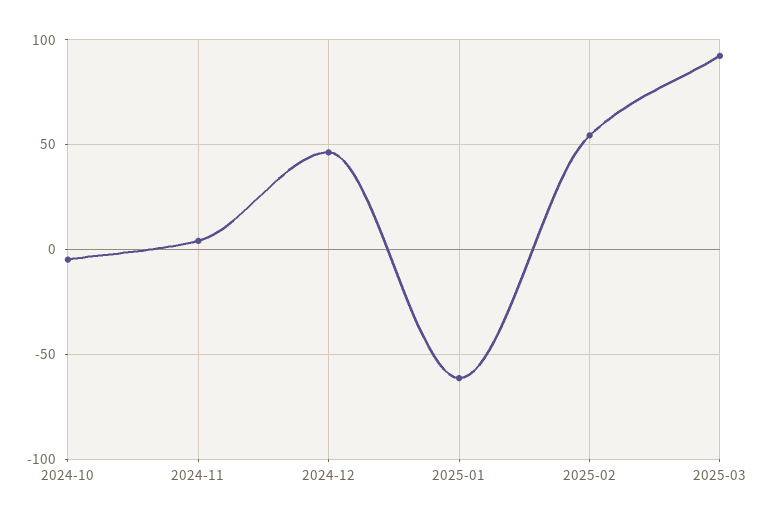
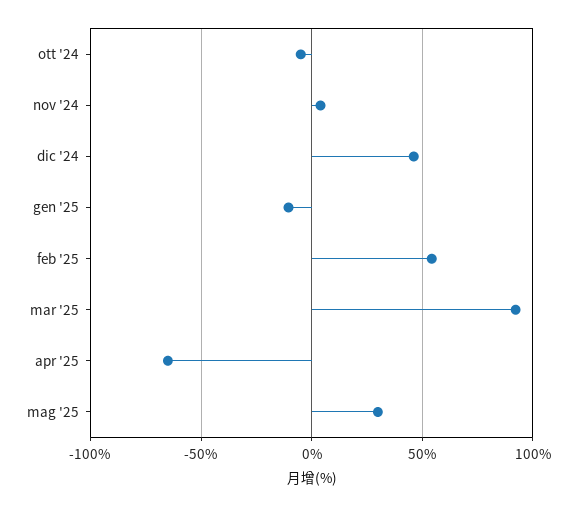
2025-01: -60 -> -10
apr '25: none -> -65
mag '25: none -> 30

